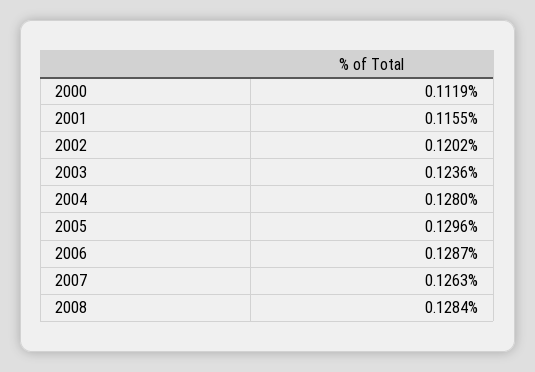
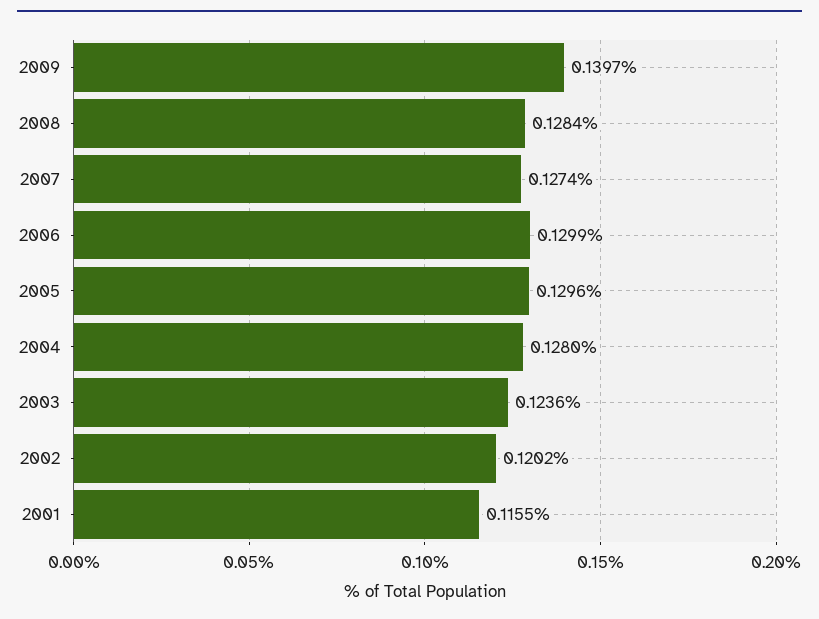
2000: 0.1119 -> none
2006: 0.1287 -> 0.1299
2007: 0.1263 -> 0.1274
2009: none -> 0.1397

